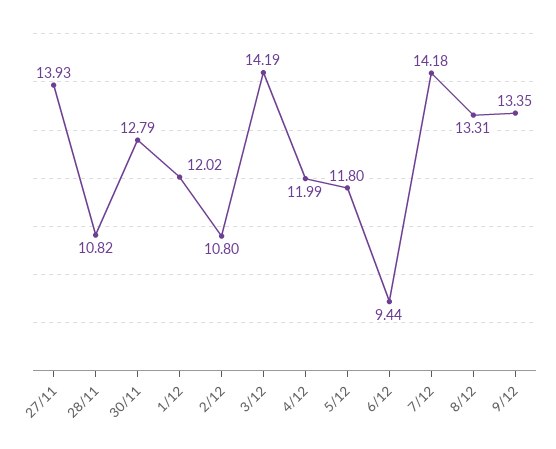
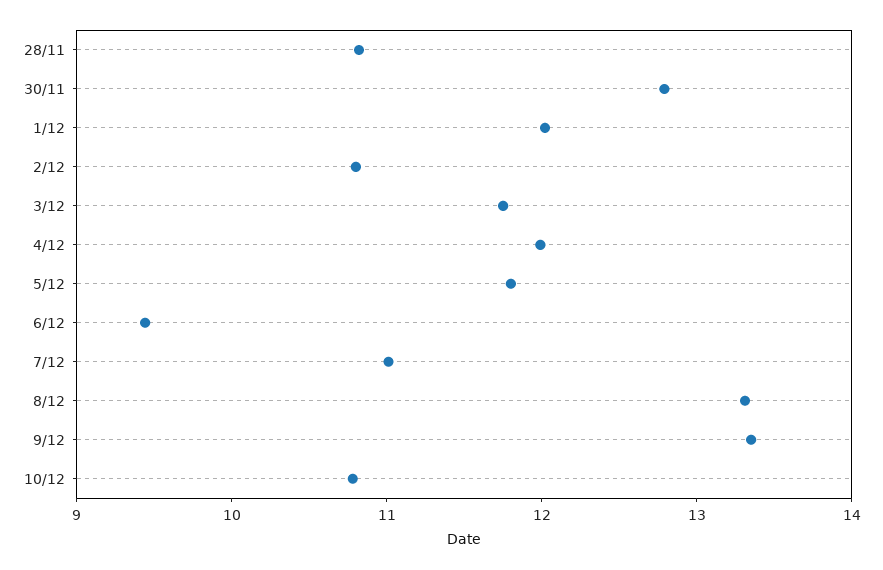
27/11: 13.93 -> none
3/12: 14.19 -> 11.8
7/12: 14.18 -> 11
10/12: none -> 10.8

